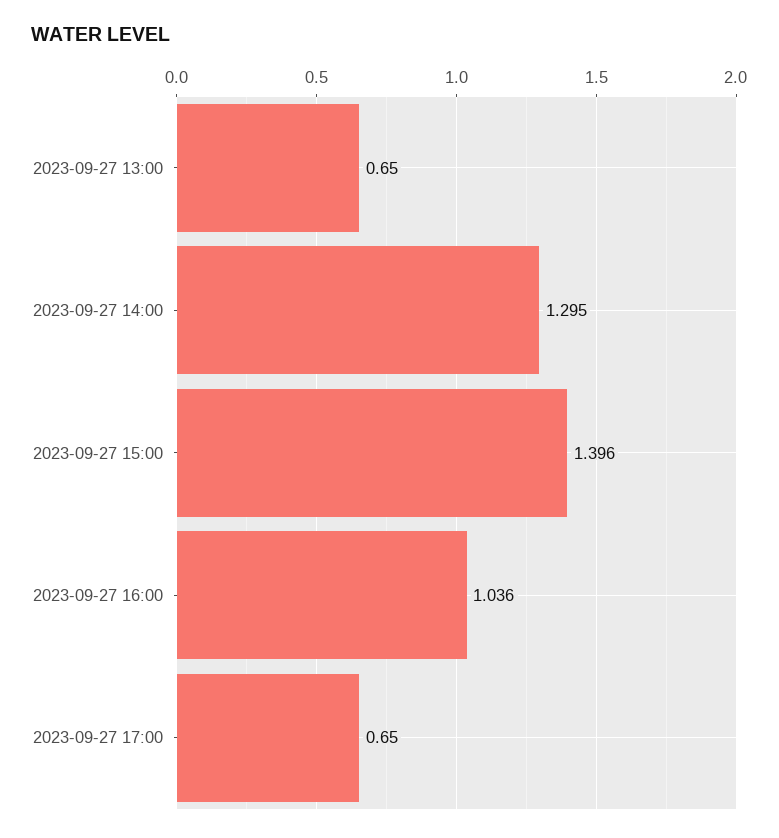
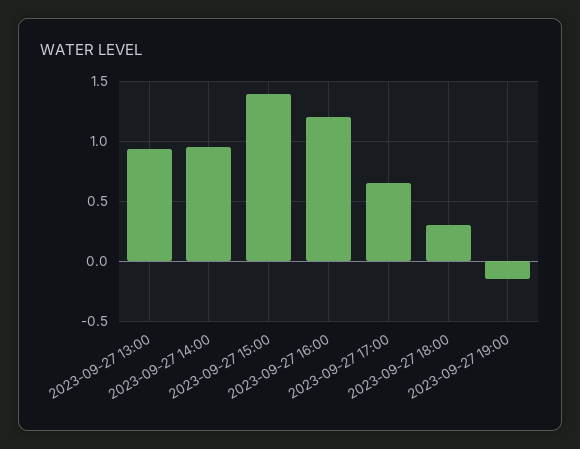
2023-09-27 13:00: 0.65 -> 0.95
2023-09-27 14:00: 1.295 -> 0.95
2023-09-27 16:00: 1.036 -> 1.2
2023-09-27 18:00: none -> 0.3
2023-09-27 19:00: none -> -0.15

